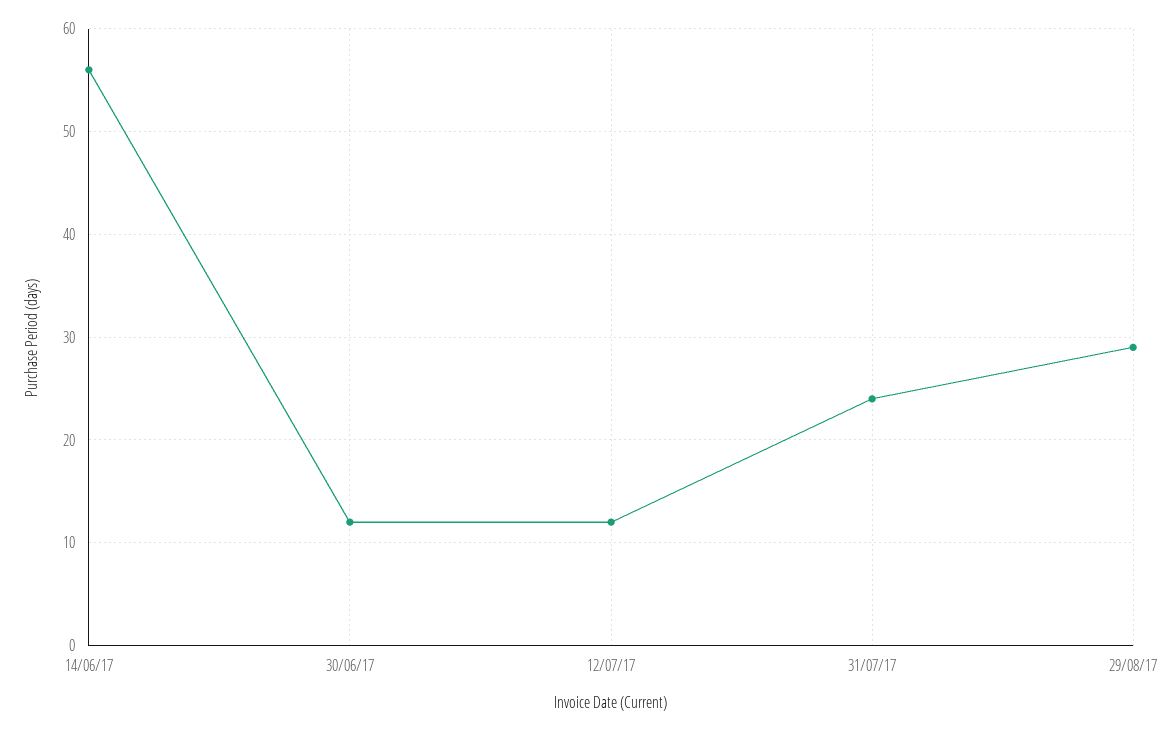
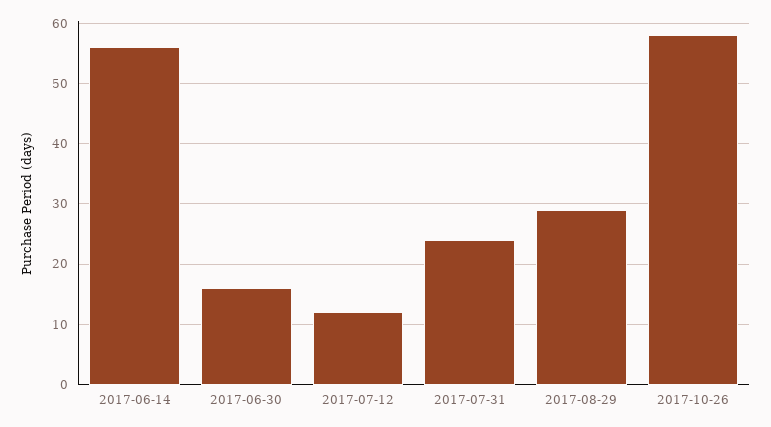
30/06/17: 12 -> 16
2017-10-26: none -> 58

